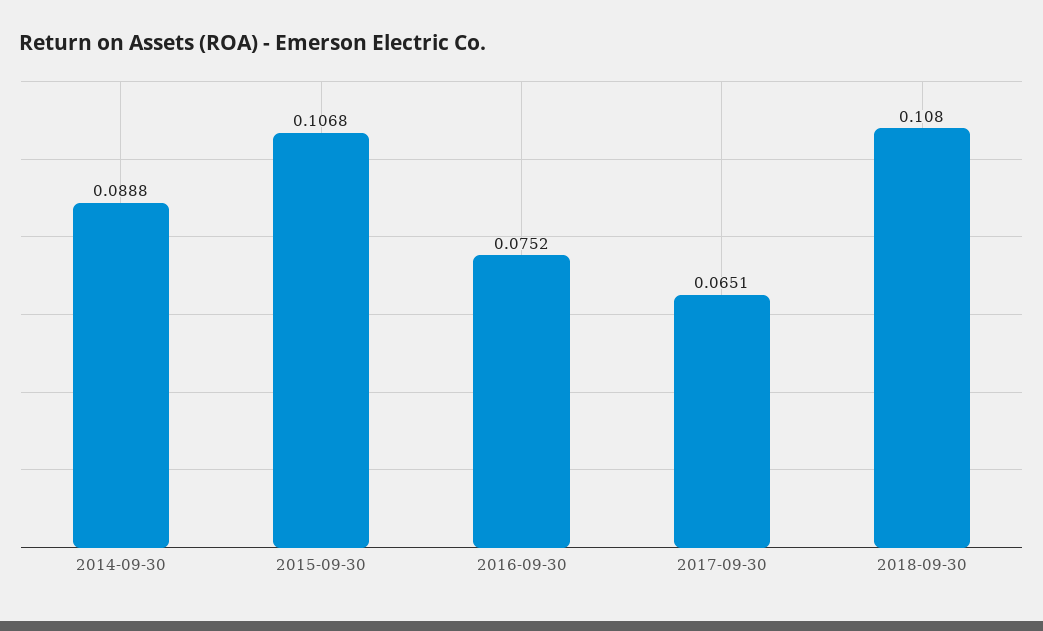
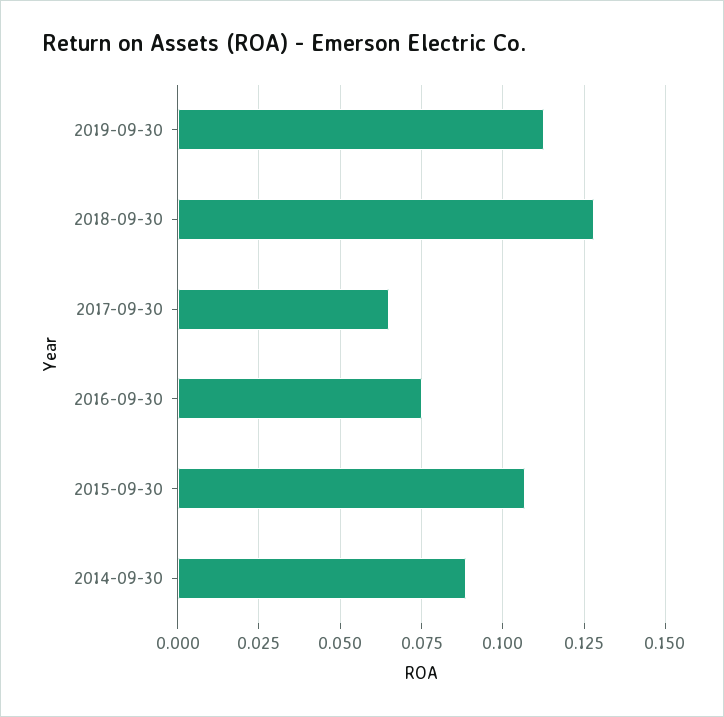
2018-09-30: 0.108 -> 0.1275
2019-09-30: none -> 0.1125

